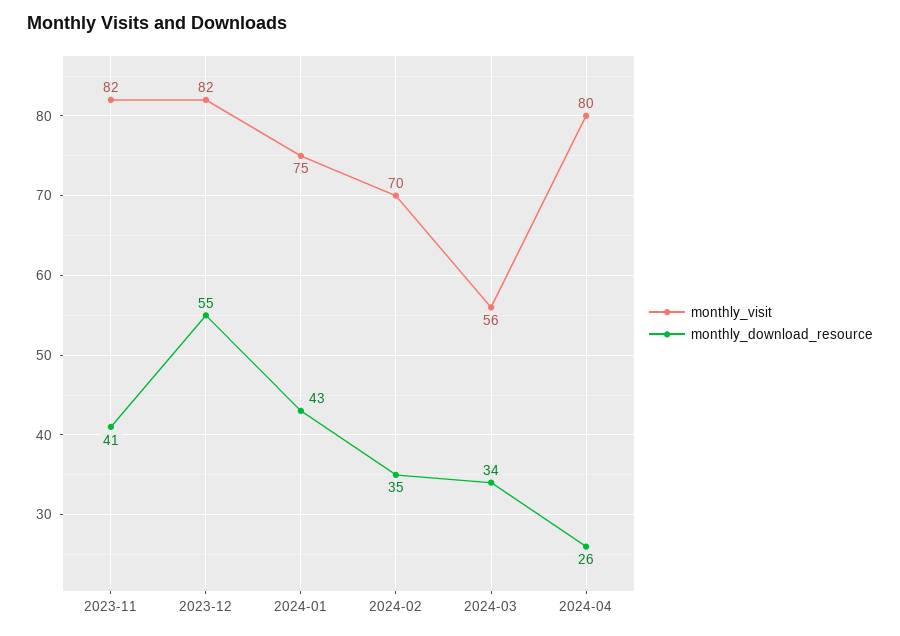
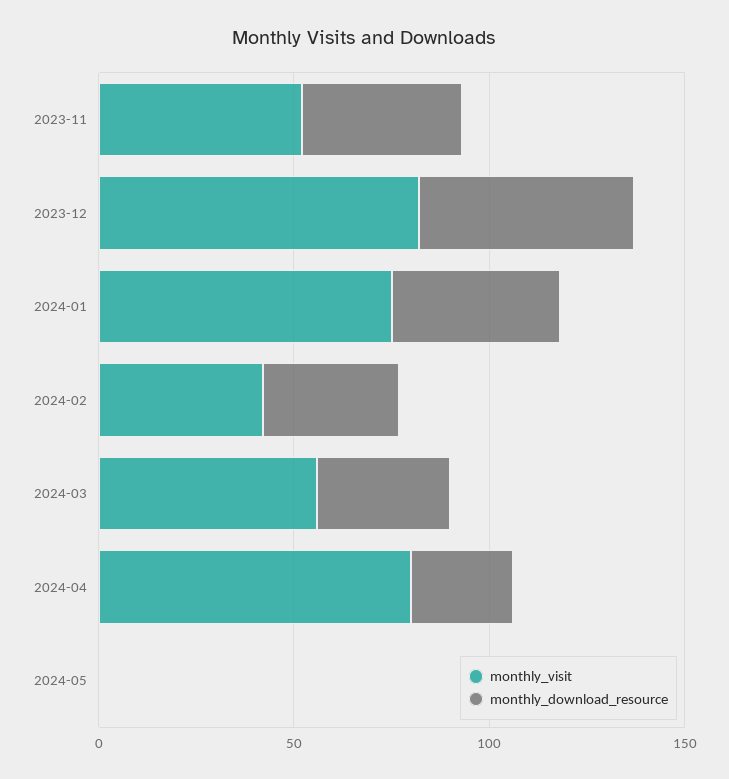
monthly_visit, 2023-11: 82 -> 50
monthly_visit, 2024-02: 70 -> 40
monthly_visit, 2024-05: none -> 0
monthly_download_resource, 2024-05: none -> 0

